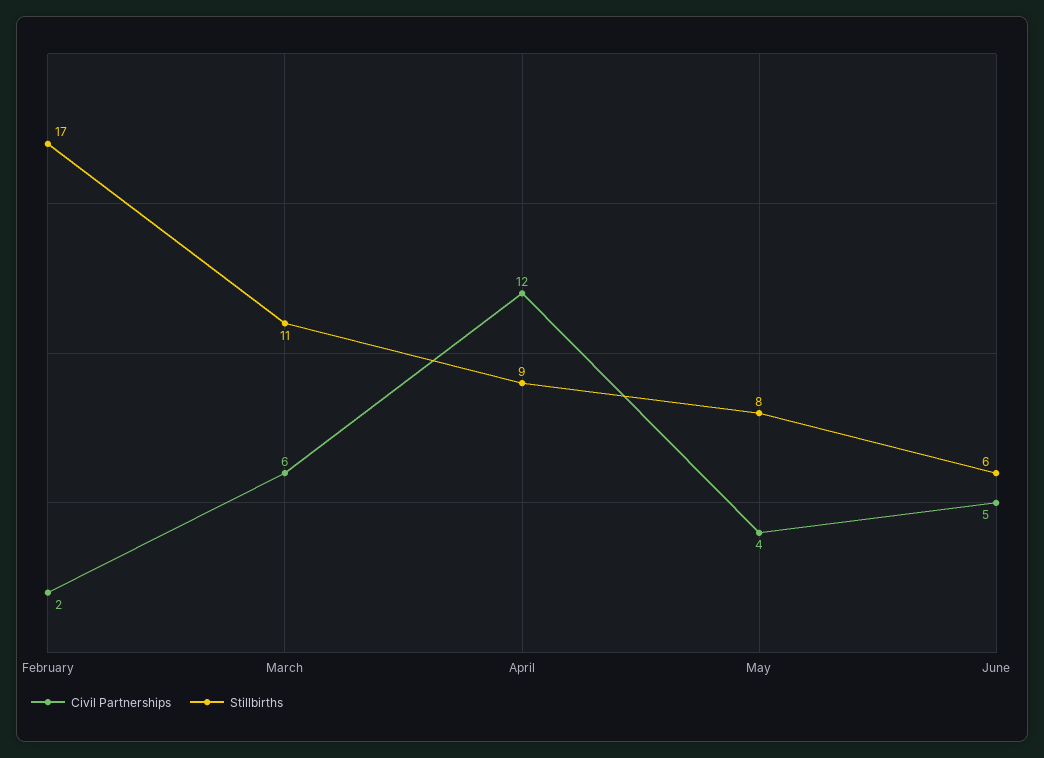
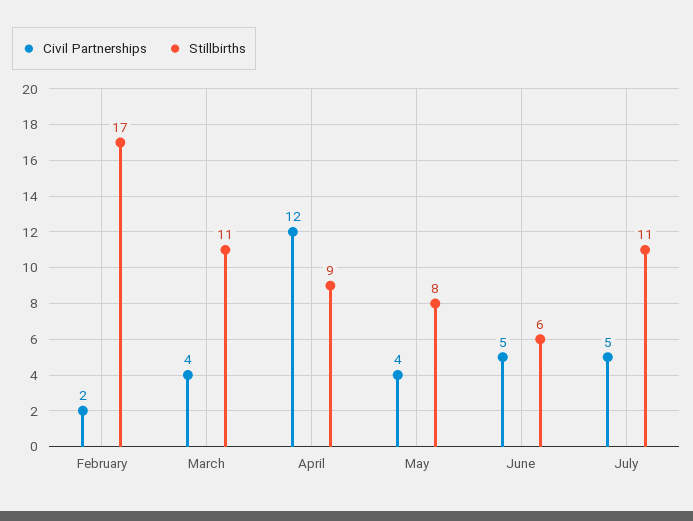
Civil Partnerships, March: 6 -> 4
Civil Partnerships, July: none -> 5
Stillbirths, July: none -> 11

